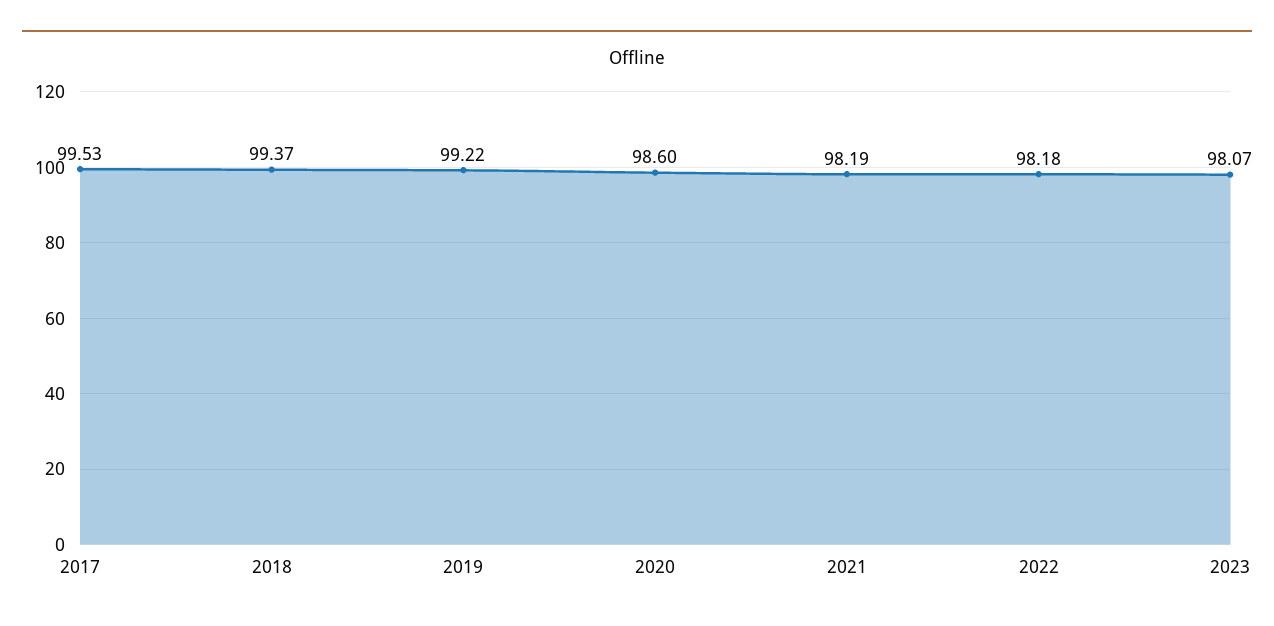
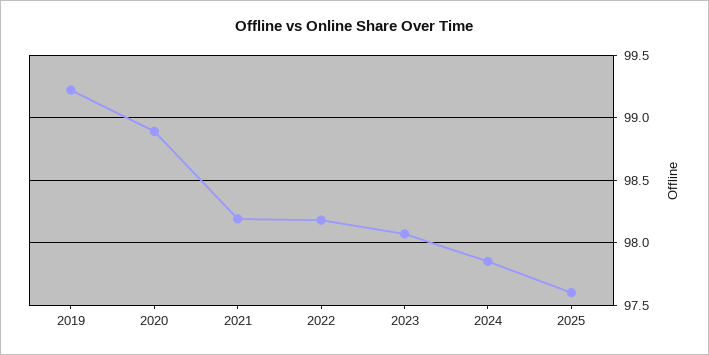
2017: 99.53 -> none
2018: 99.37 -> none
2020: 98.6 -> 98.9
2024: none -> 97.85
2025: none -> 97.6

